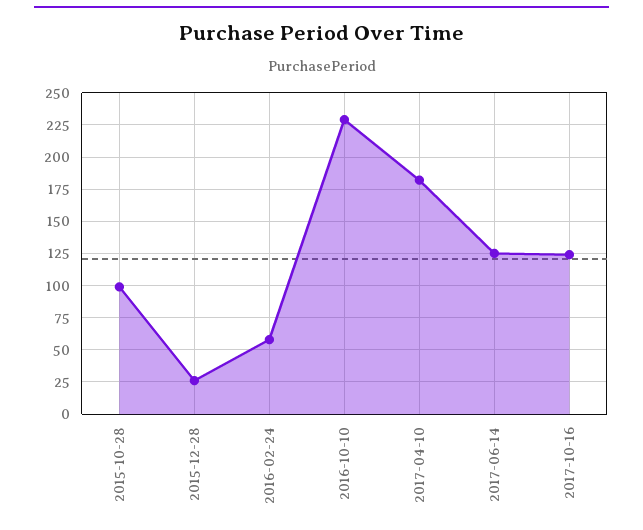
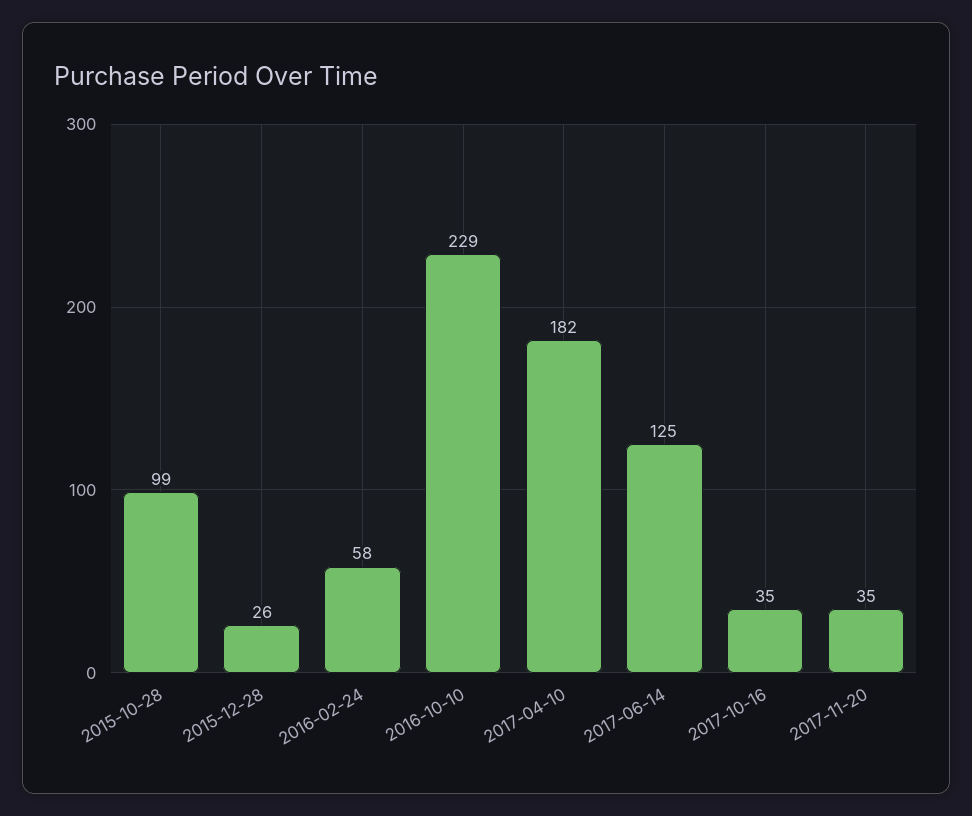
2017-10-16: 125 -> 35
2017-11-20: none -> 35

